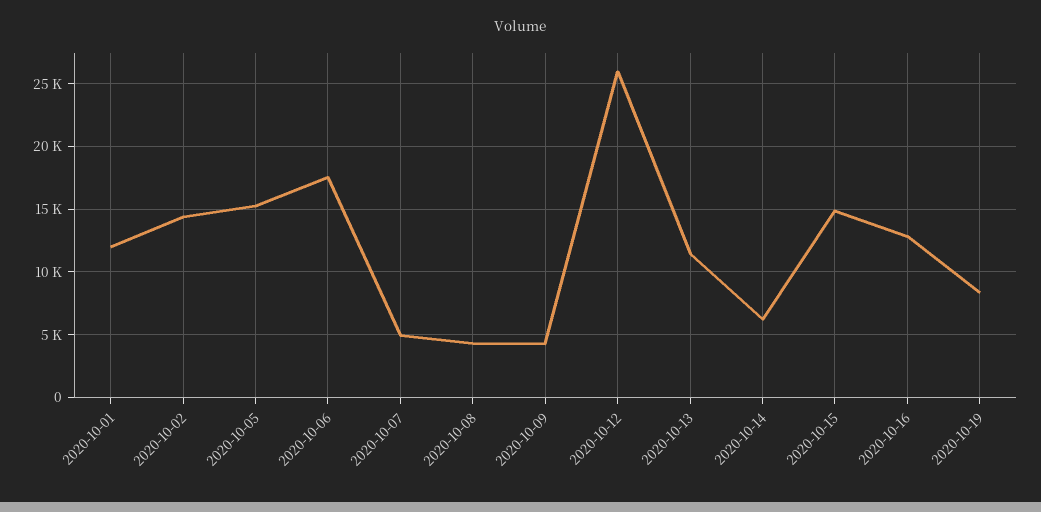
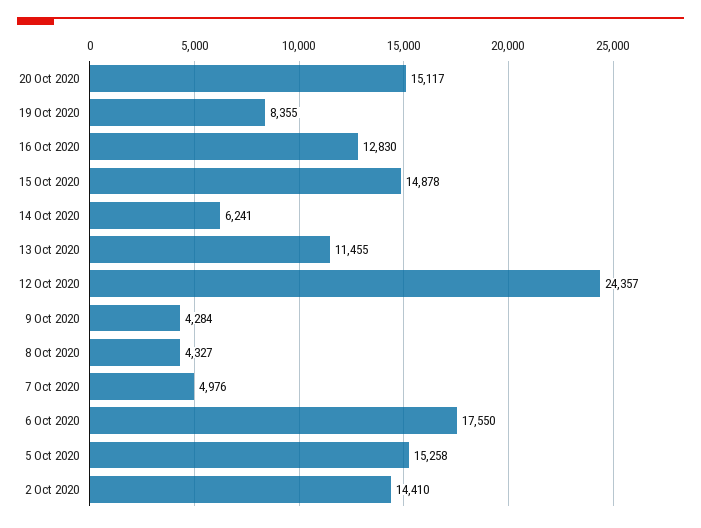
2020-10-01: 12000 -> none
2020-10-12: 26000 -> 24357
20 Oct 2020: none -> 15117

